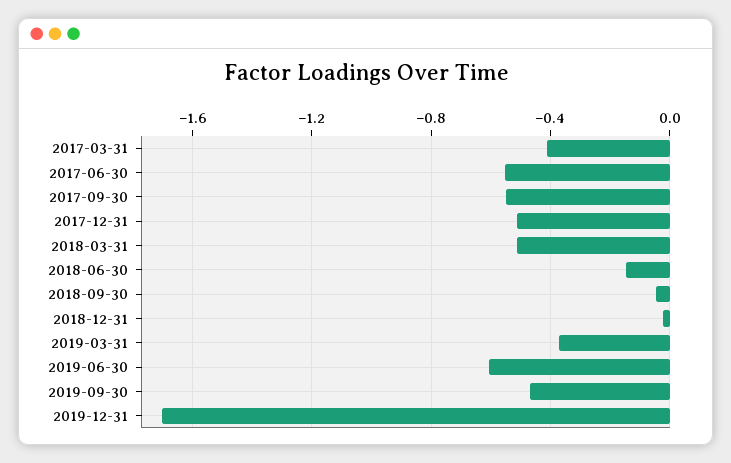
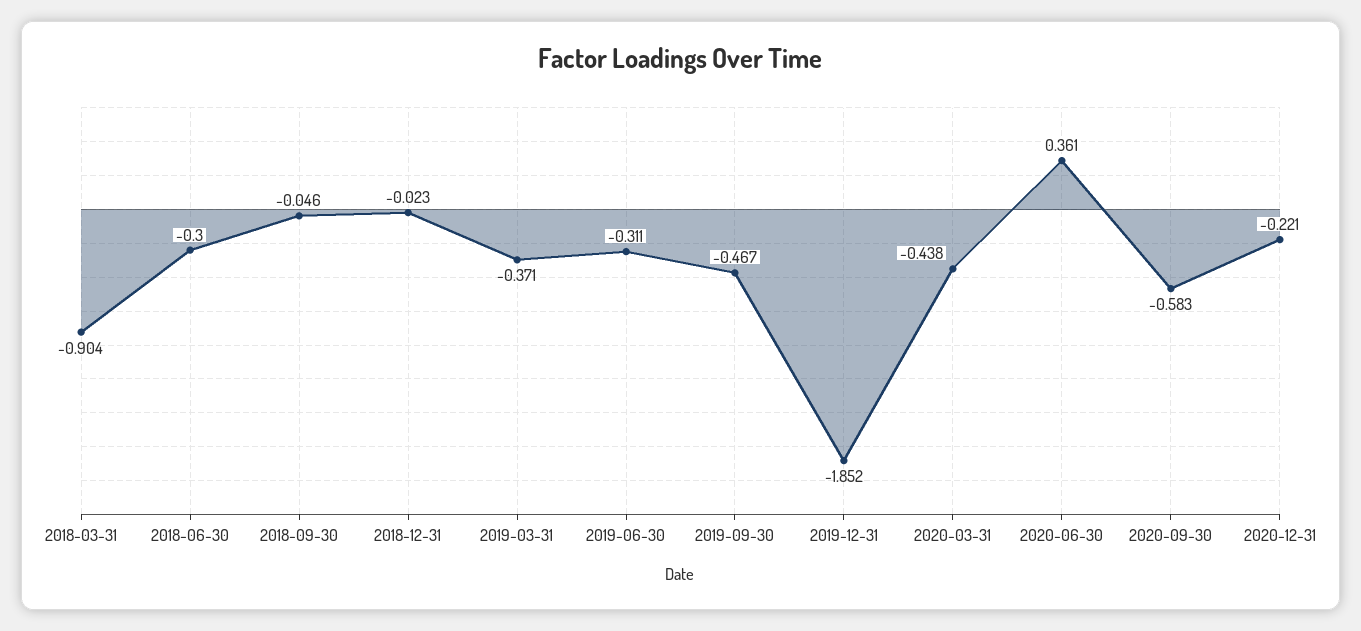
2017-03-31: -0.4 -> none
2017-06-30: -0.55 -> none
2017-09-30: -0.55 -> none
2017-12-31: -0.5 -> none
2018-03-31: -0.5 -> -0.904
2018-06-30: -0.15 -> -0.3
2019-06-30: -0.6 -> -0.311
2019-12-31: -1.7 -> -1.852
2020-03-31: none -> -0.438
2020-06-30: none -> 0.361
2020-09-30: none -> -0.583
2020-12-31: none -> -0.221

